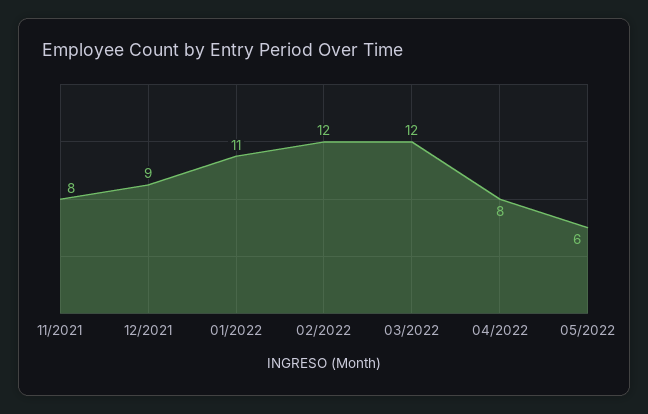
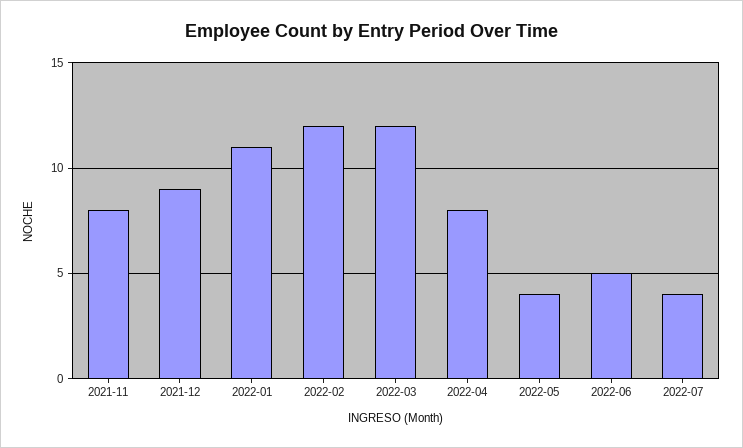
05/2022: 6 -> 4
2022-06: none -> 5
2022-07: none -> 4

